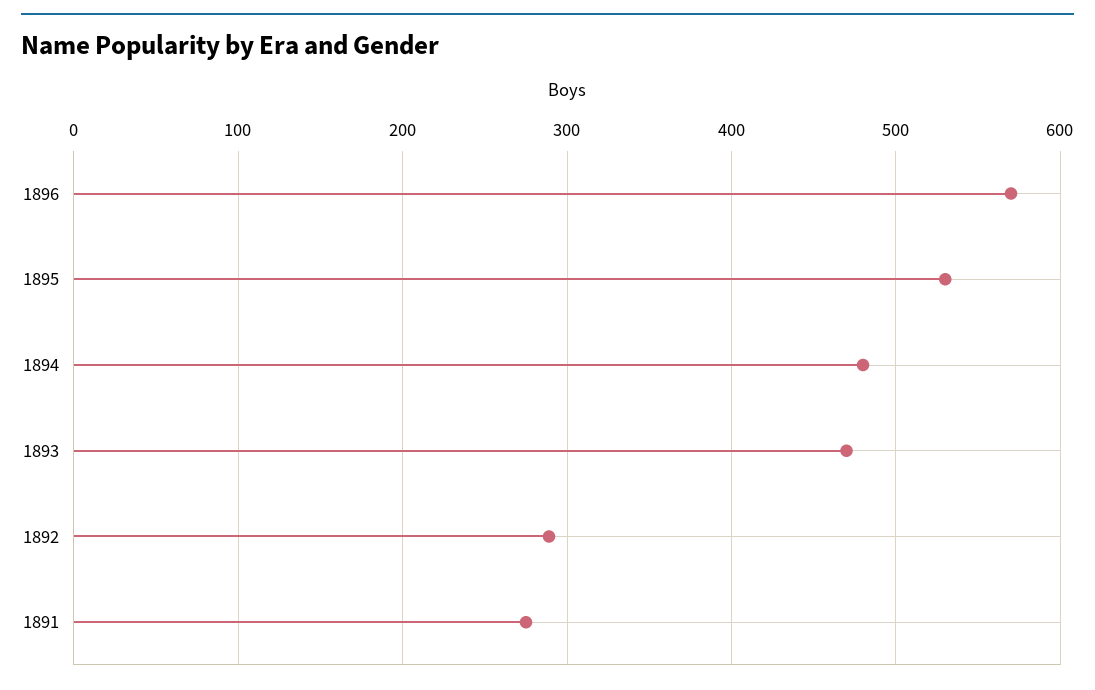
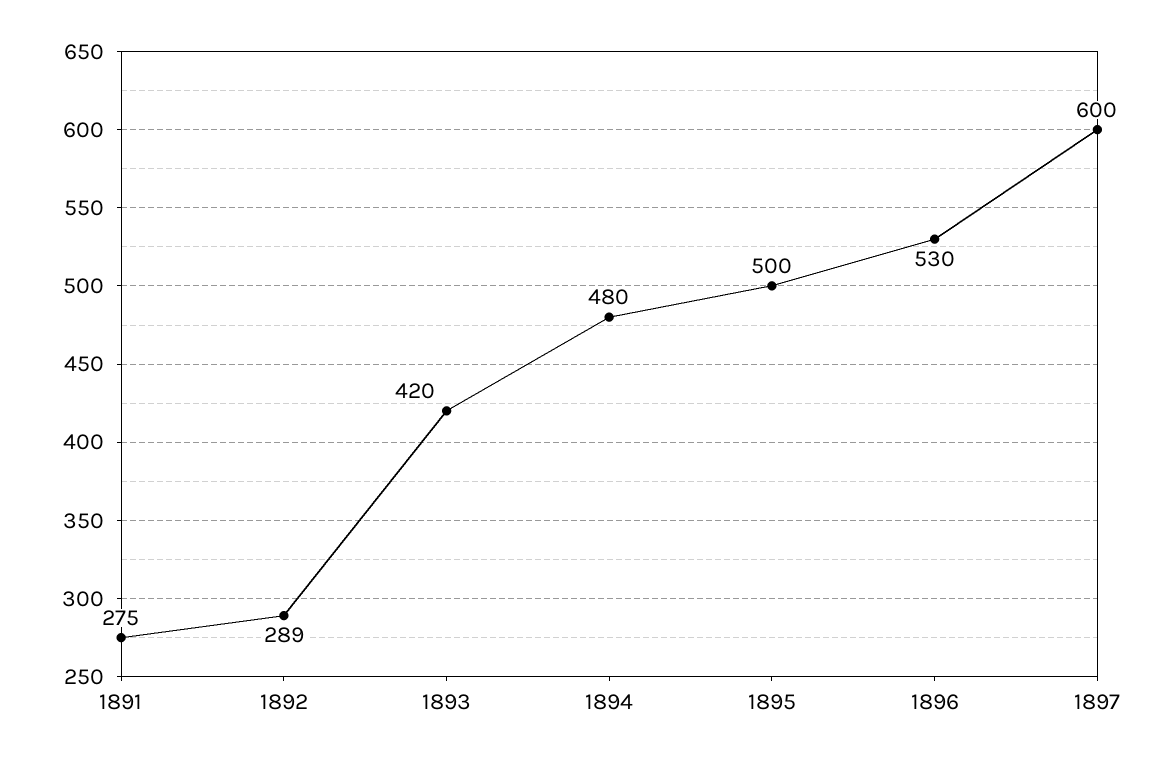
1896: 570 -> 530
1895: 530 -> 500
1893: 470 -> 420
1897: none -> 600

